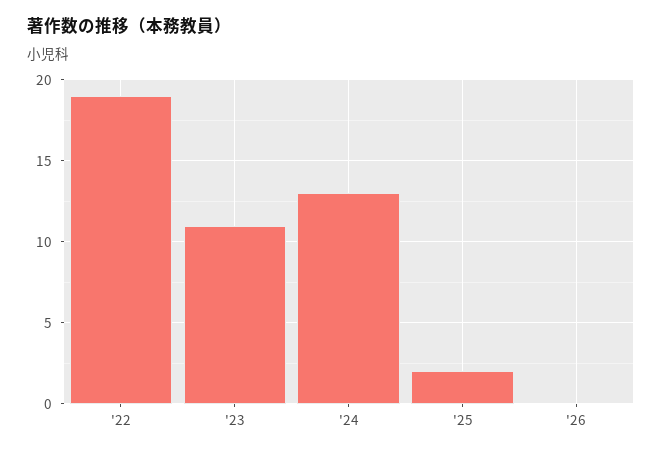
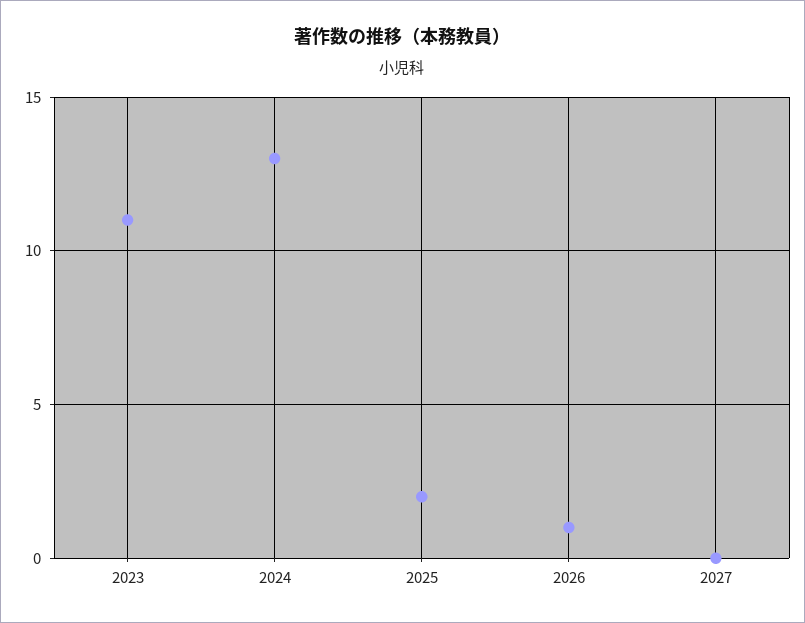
'22: 19 -> none
'26: 0 -> 1
2027: none -> 0

